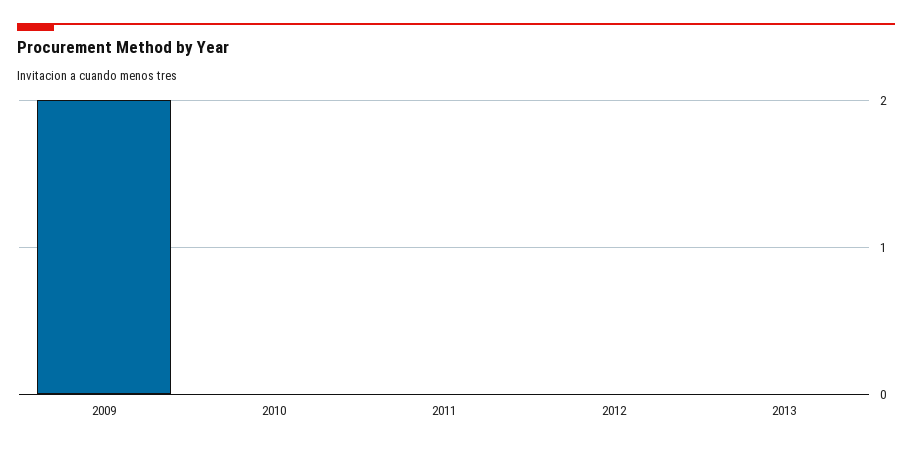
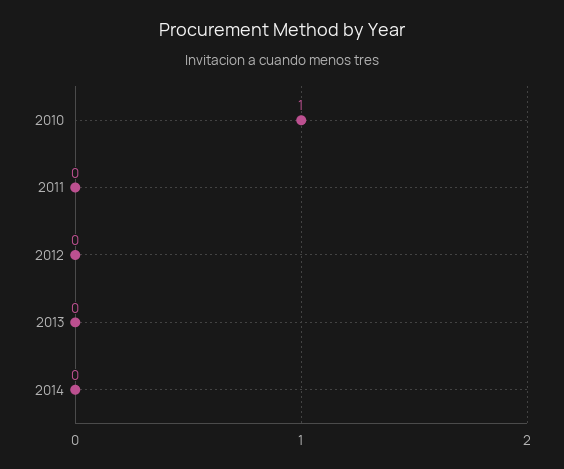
2009: 2 -> none
2010: 0 -> 1
2014: none -> 0

